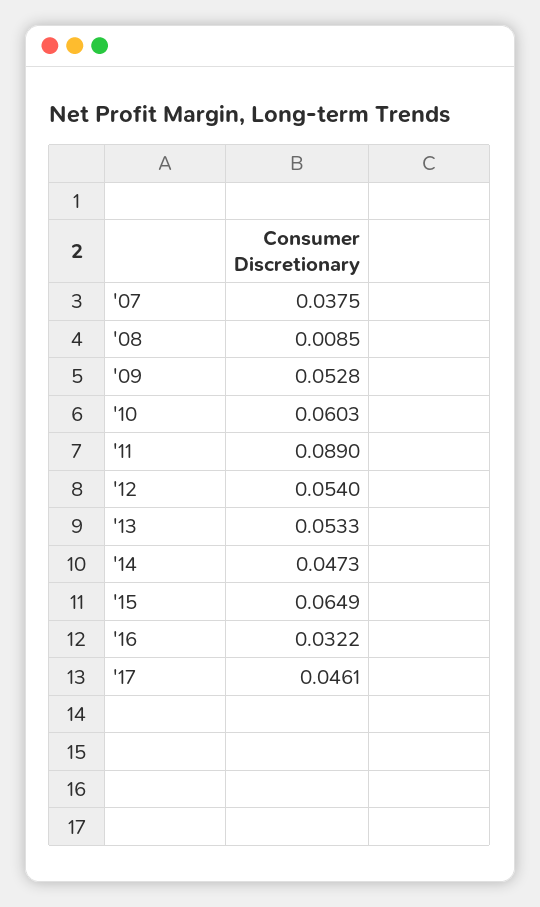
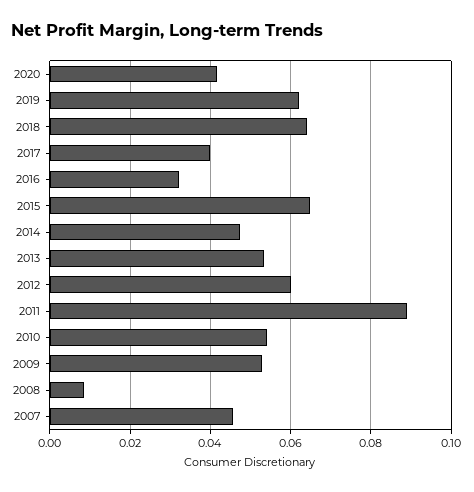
'07: 0.0375 -> 0.046
'10: 0.0603 -> 0.054
'12: 0.054 -> 0.06
'17: 0.0461 -> 0.04
2020: none -> 0.042
2019: none -> 0.062
2018: none -> 0.064

